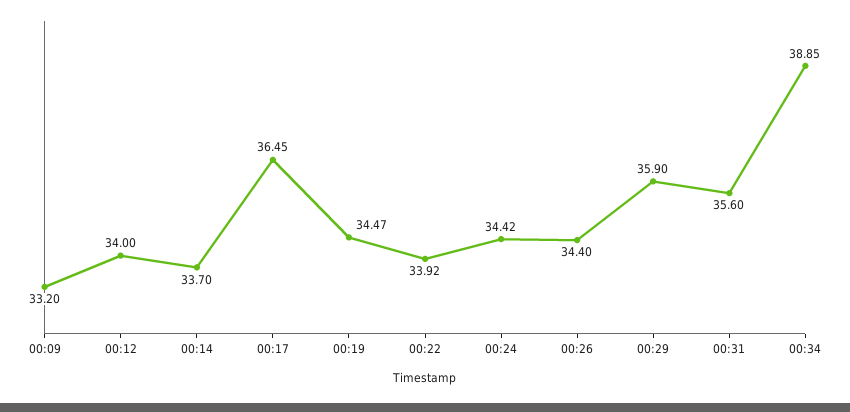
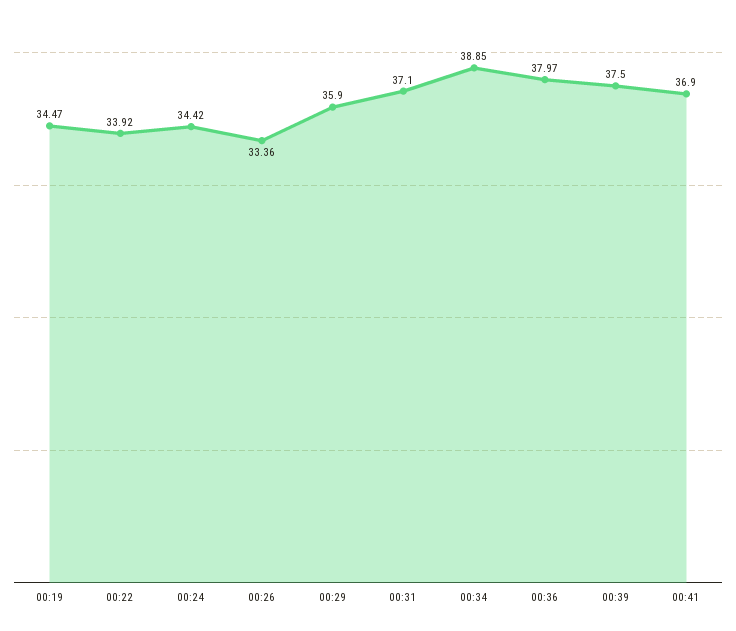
00:09: 33.2 -> none
00:12: 34 -> none
00:14: 33.7 -> none
00:17: 36.45 -> none
00:26: 34.4 -> 33.36
00:31: 35.6 -> 37.1
00:36: none -> 37.97
00:39: none -> 37.5
00:41: none -> 36.9

